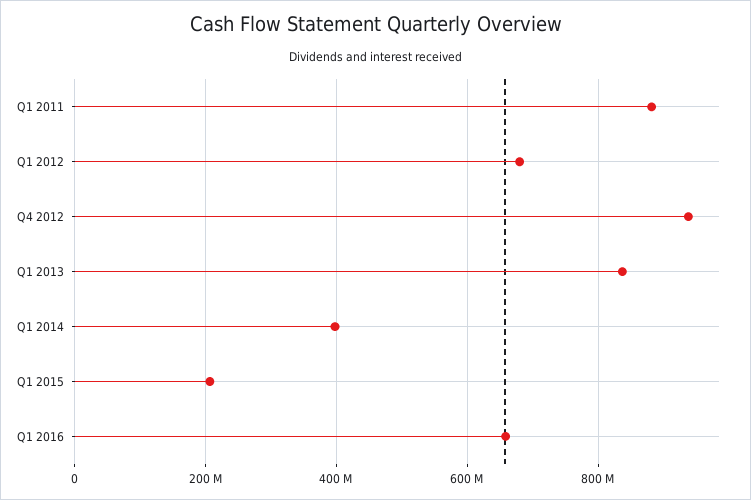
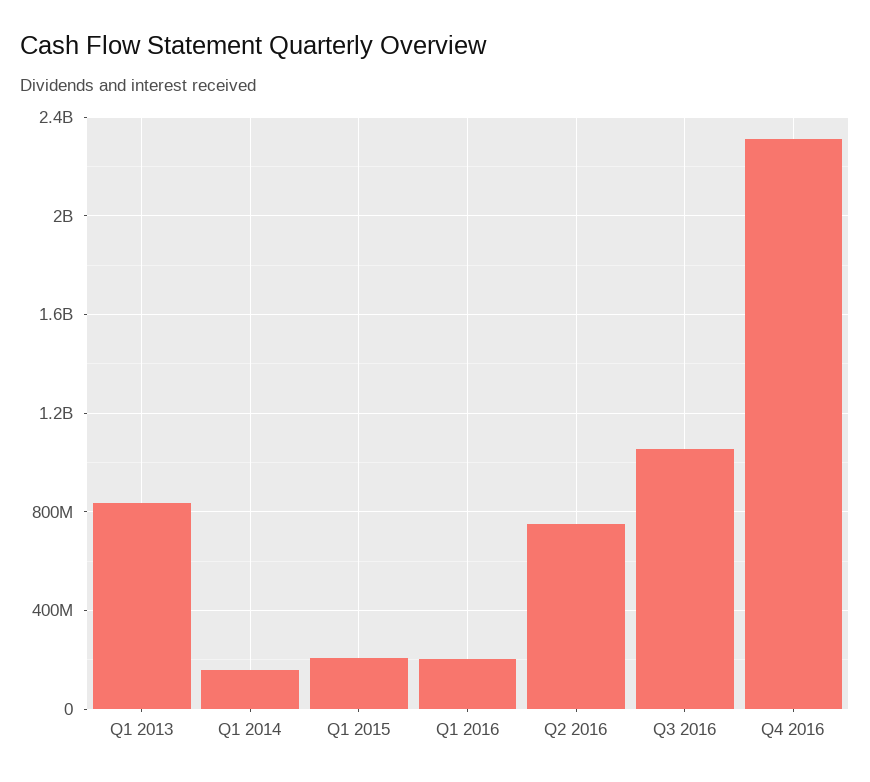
Q1 2011: 880000000 -> none
Q1 2012: 680000000 -> none
Q4 2012: 940000000 -> none
Q1 2014: 400000000 -> 150000000
Q1 2016: 660000000 -> 200000000
Q2 2016: none -> 750000000
Q3 2016: none -> 1050000000
Q4 2016: none -> 2300000000

